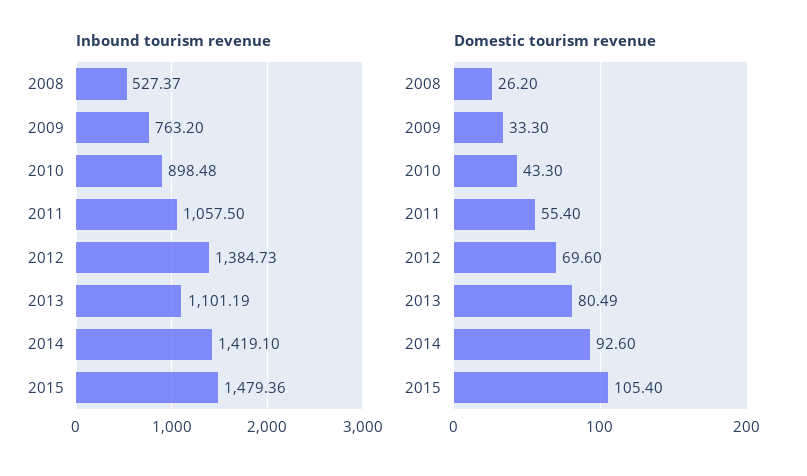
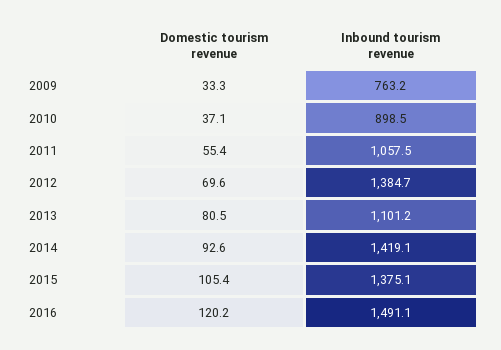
Inbound tourism revenue, 2008: 527.37 -> none
Inbound tourism revenue, 2015: 1479.36 -> 1375.1
Domestic tourism revenue, 2008: 26.2 -> none
Domestic tourism revenue, 2010: 43.3 -> 37.1
Domestic tourism revenue, 2016: none -> 120.2
Inbound tourism revenue, 2016: none -> 1491.1

